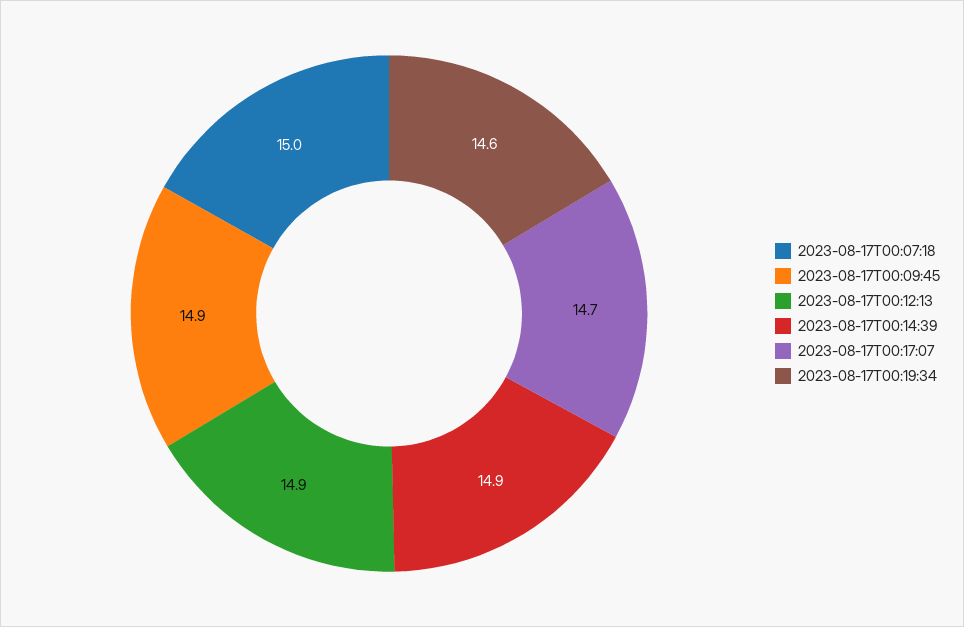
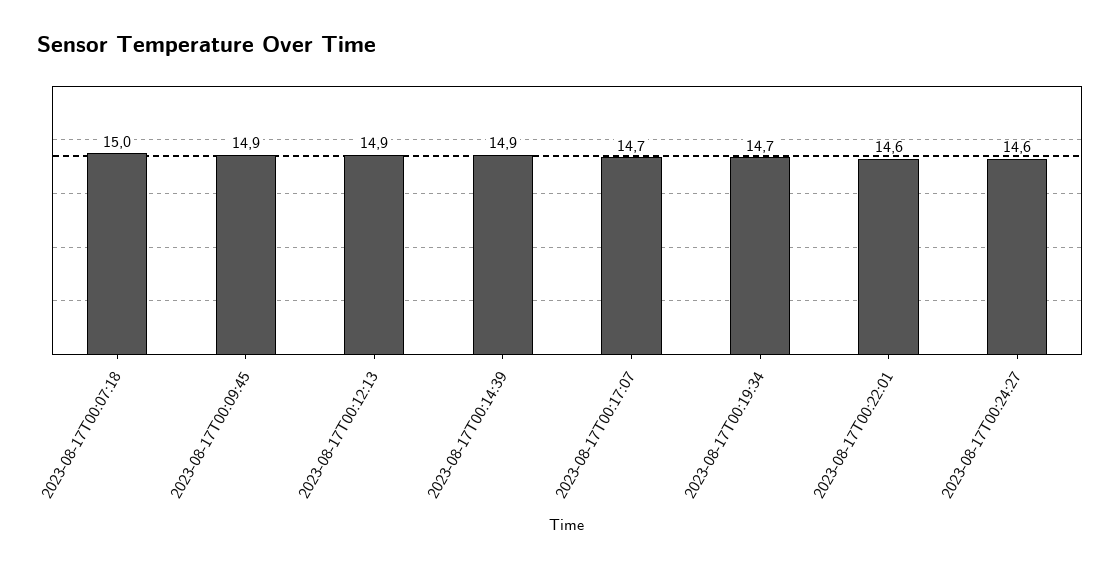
2023-08-17T00:19:34: 14.6 -> 14.7
2023-08-17T00:22:01: none -> 14.6
2023-08-17T00:24:27: none -> 14.6

